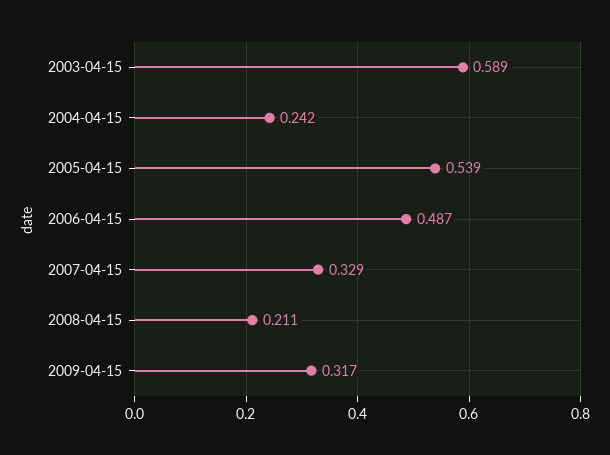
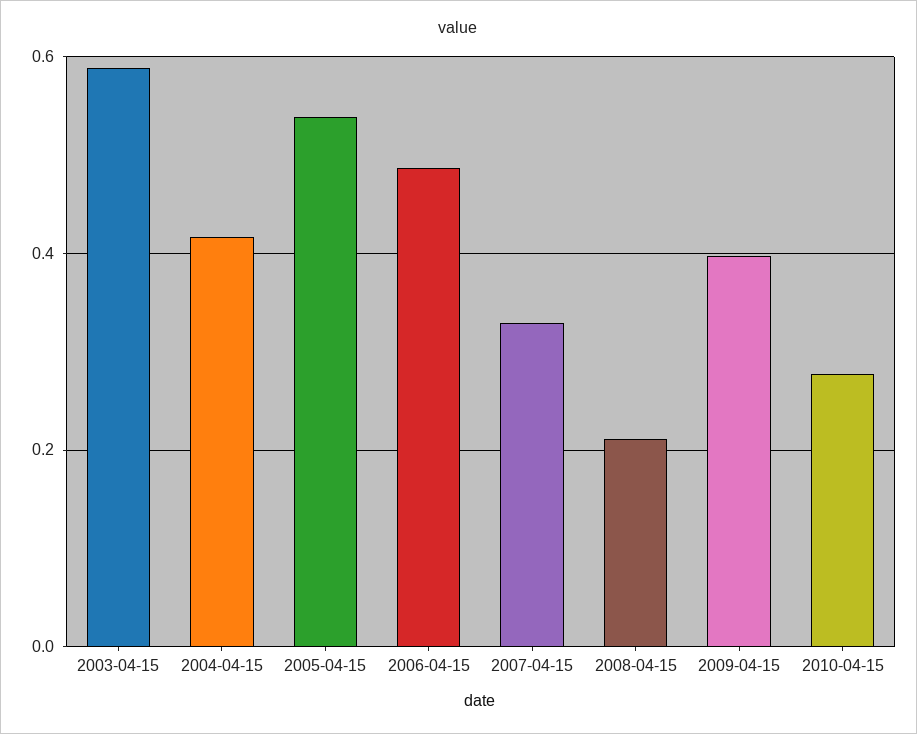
2004-04-15: 0.242 -> 0.42
2009-04-15: 0.317 -> 0.4
2010-04-15: none -> 0.28

